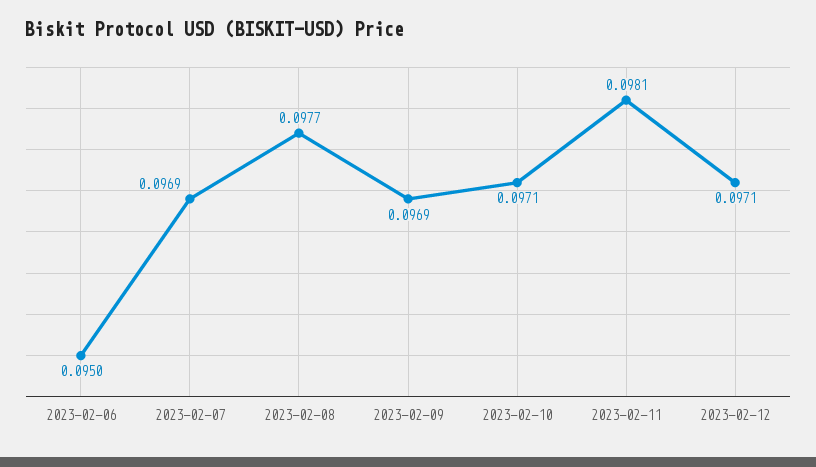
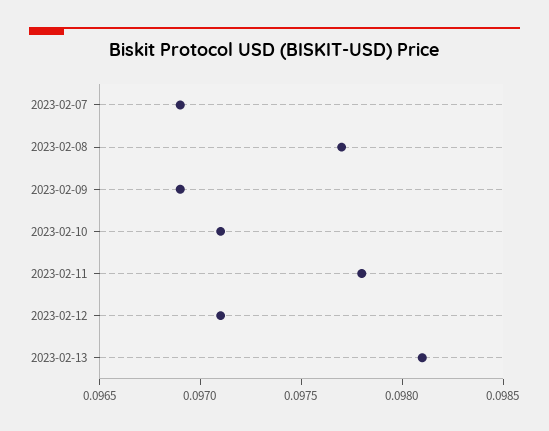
2023-02-06: 0.095 -> none
2023-02-11: 0.0981 -> 0.0978
2023-02-13: none -> 0.0981

